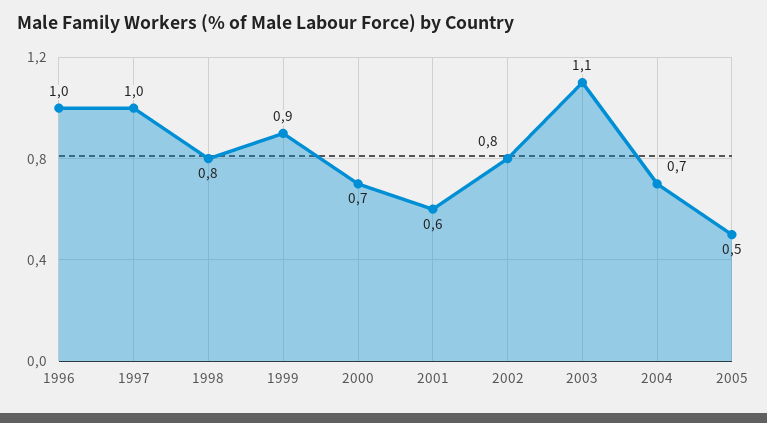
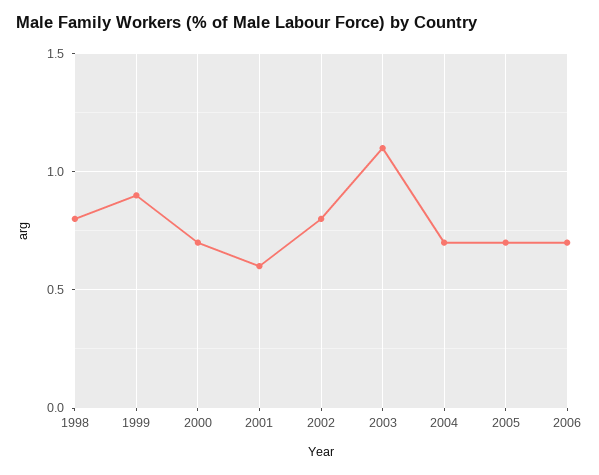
1996: 1 -> none
1997: 1 -> none
2005: 0.5 -> 0.7
2006: none -> 0.7

